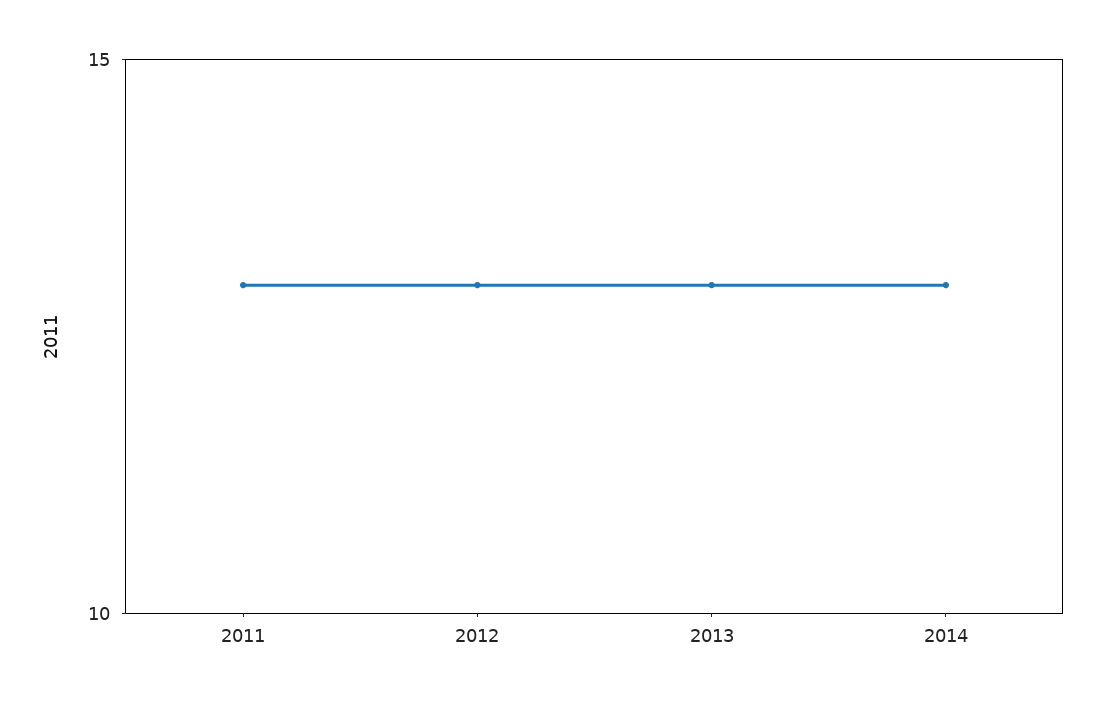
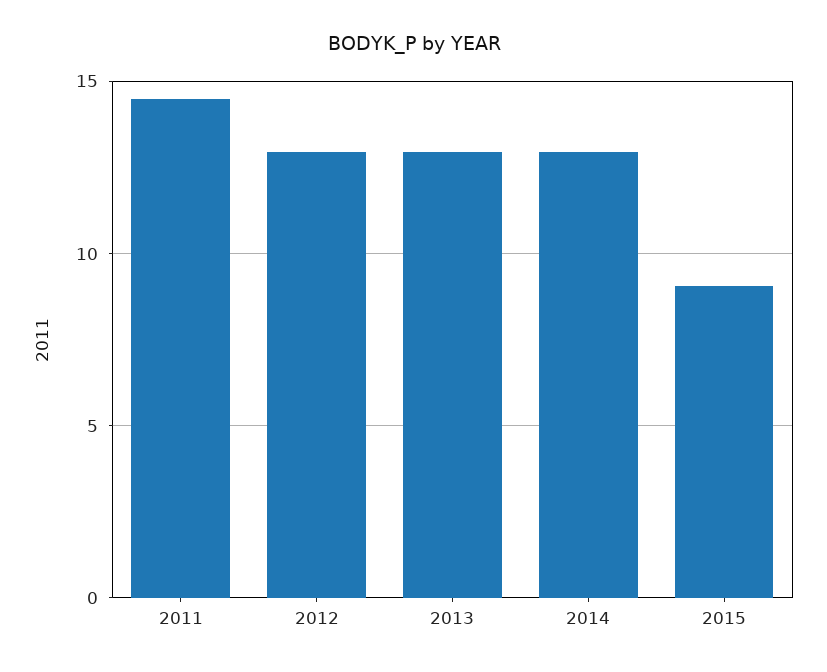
2011: 13 -> 14.5
2015: none -> 9

